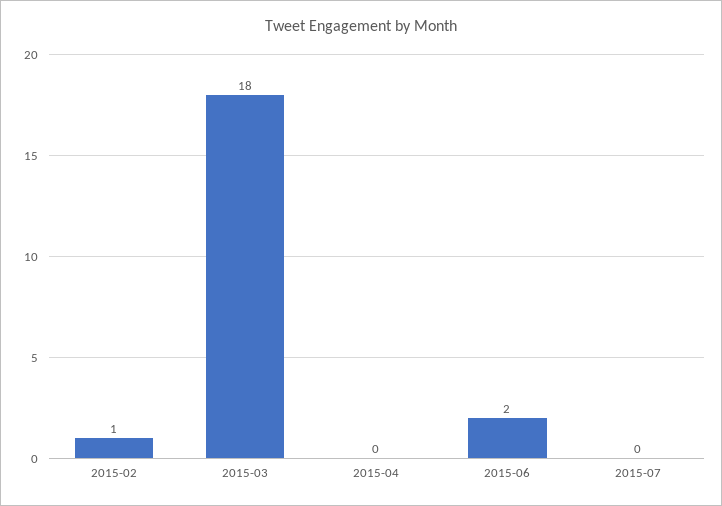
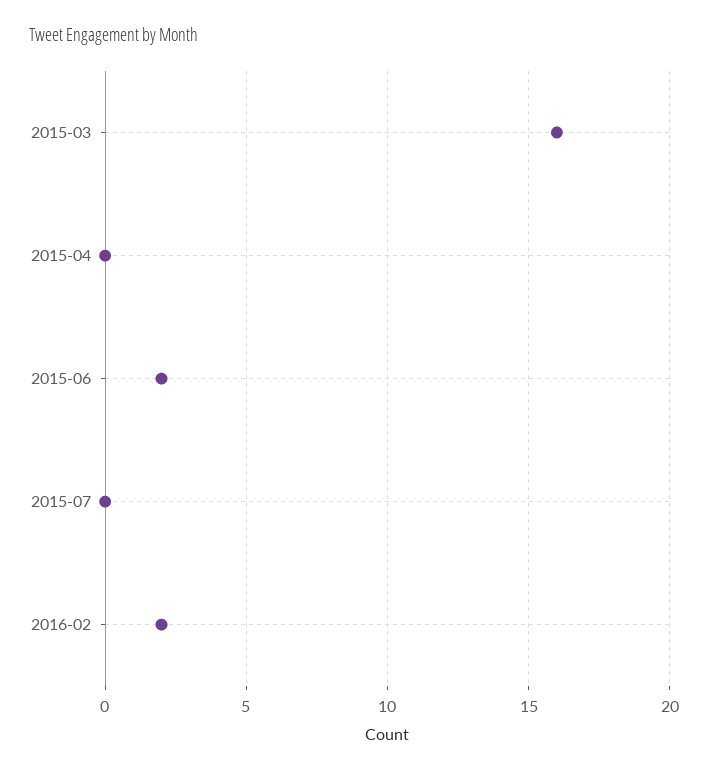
2015-02: 1 -> none
2015-03: 18 -> 16
2016-02: none -> 2

